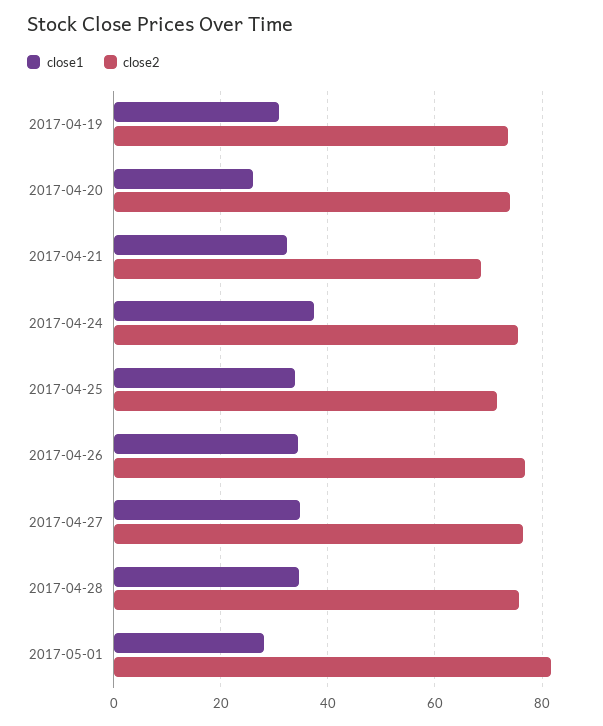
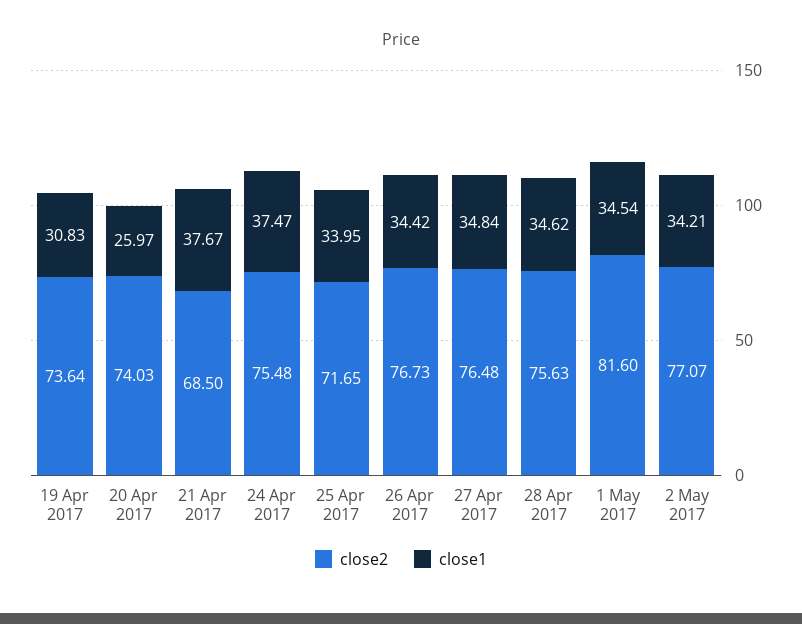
close1, 2017-04-21: 32 -> 37.67
close1, 2017-05-01: 28 -> 34.54
close2, 2 May 2017: none -> 77.07
close1, 2 May 2017: none -> 34.21

